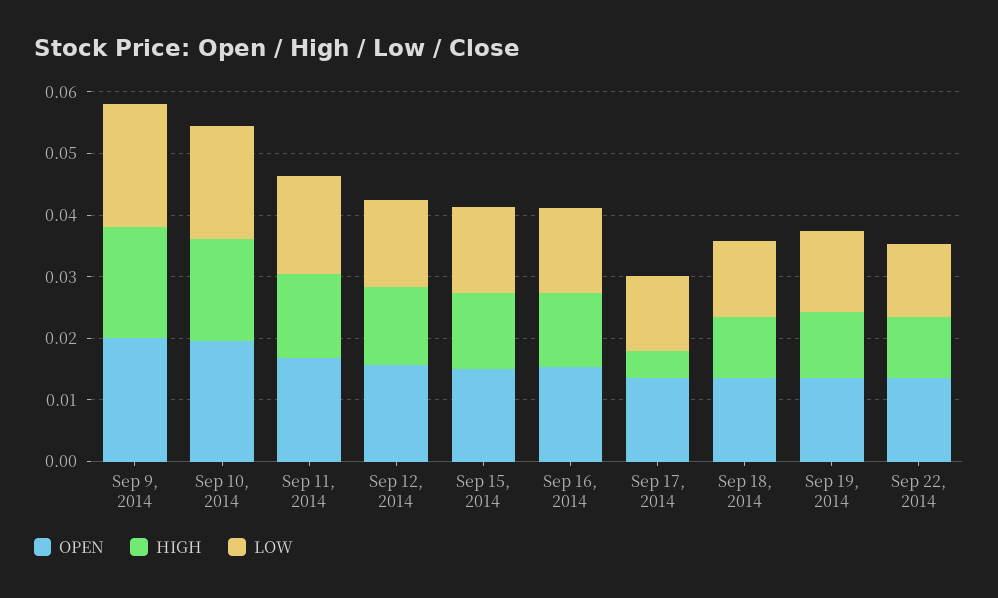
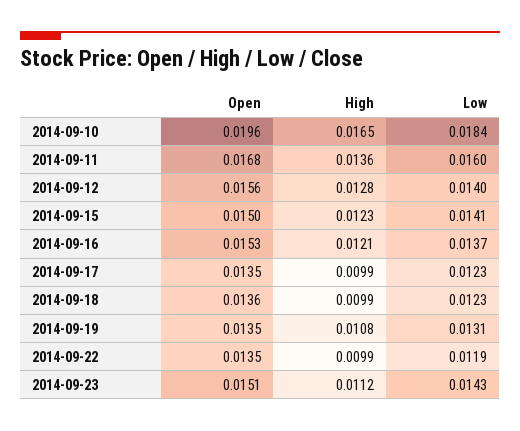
OPEN, Sep 9, 2014: 0.02 -> none
HIGH, Sep 9, 2014: 0.018 -> none
LOW, Sep 9, 2014: 0.02 -> none
HIGH, Sep 17, 2014: 0.004 -> 0.0099
OPEN, 2014-09-23: none -> 0.0151
HIGH, 2014-09-23: none -> 0.0112
LOW, 2014-09-23: none -> 0.0143

